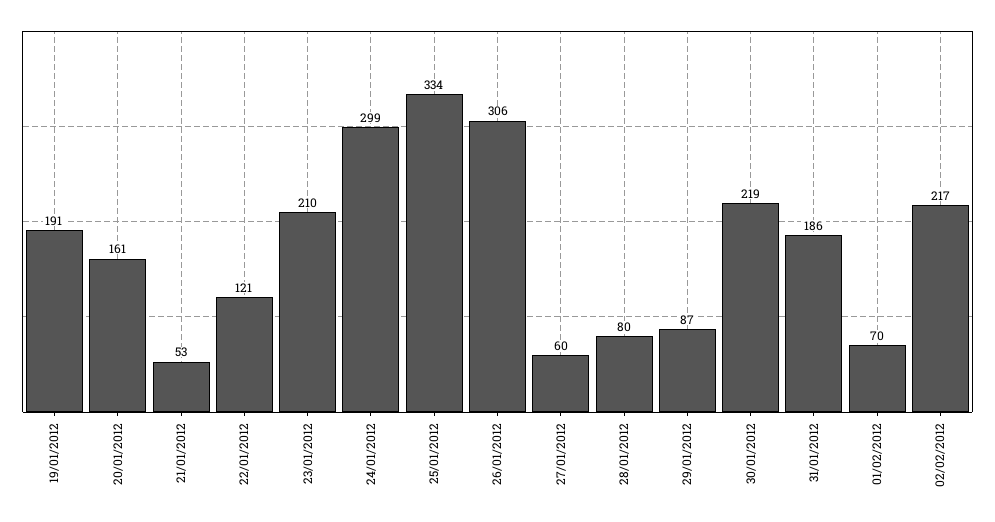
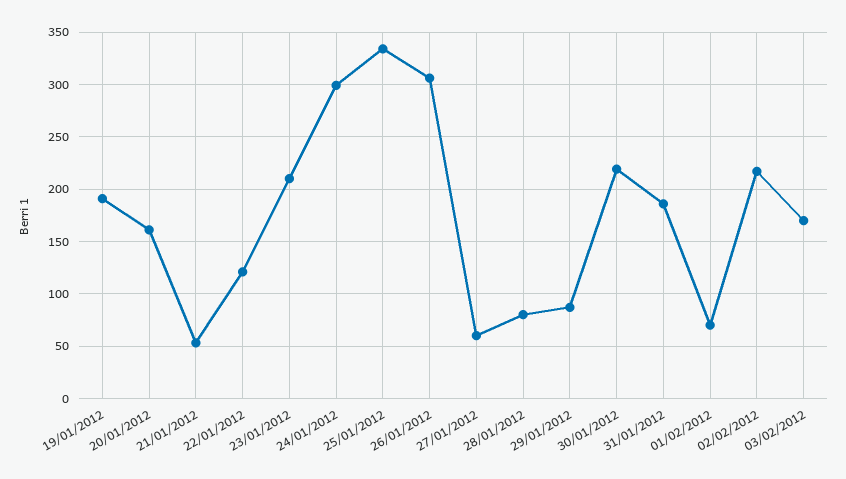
03/02/2012: none -> 170

